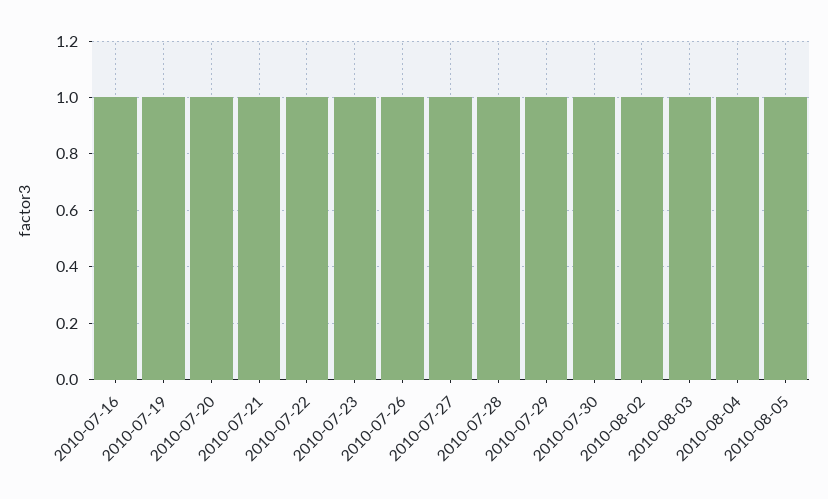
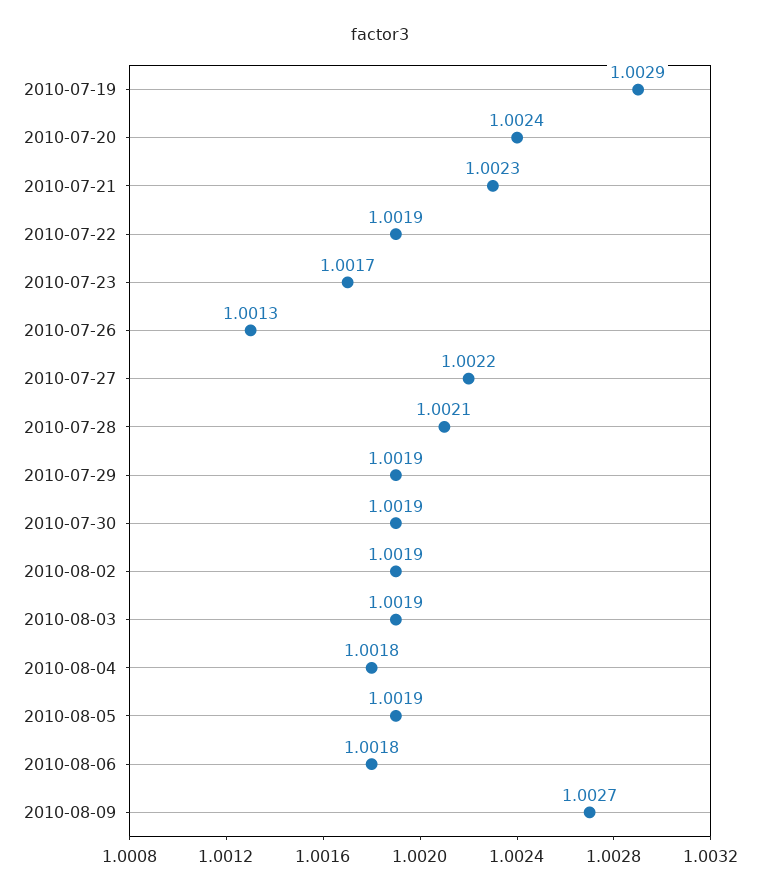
2010-07-16: 1 -> none
2010-08-06: none -> 1.0018
2010-08-09: none -> 1.0027

